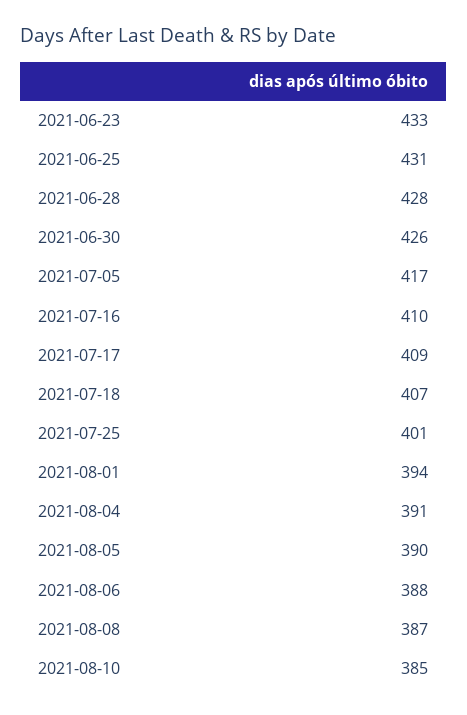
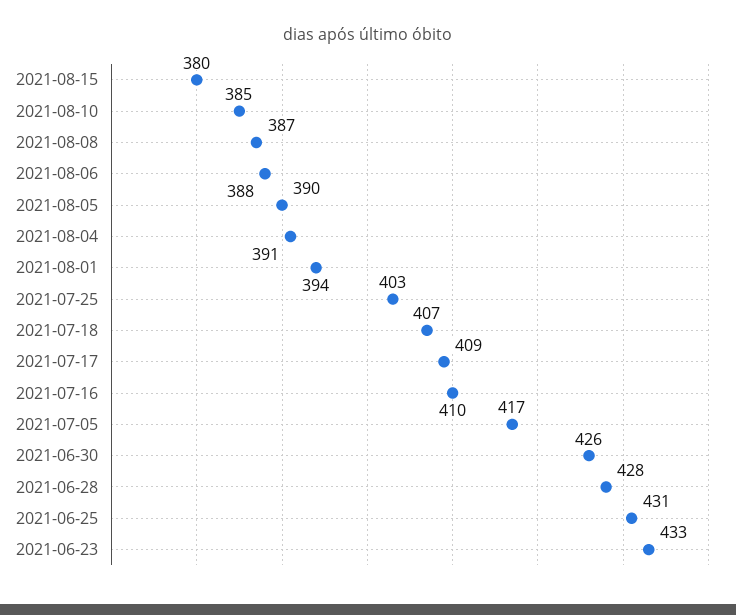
2021-07-25: 401 -> 403
2021-08-15: none -> 380

